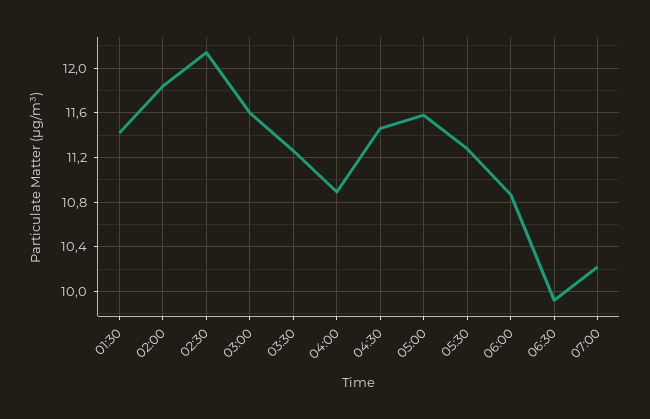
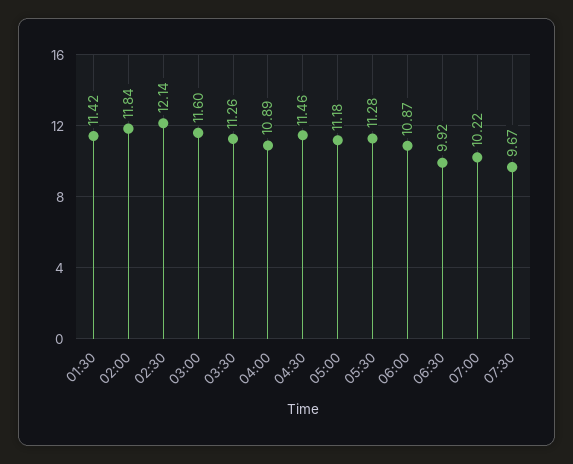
05:00: 11.6 -> 11.18
07:30: none -> 9.67

